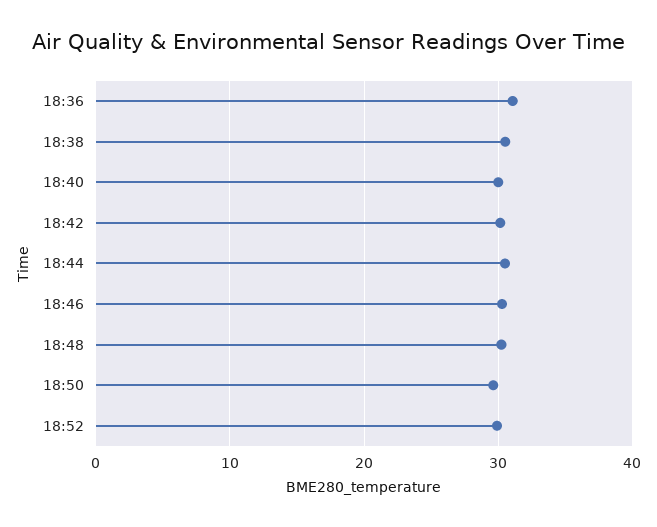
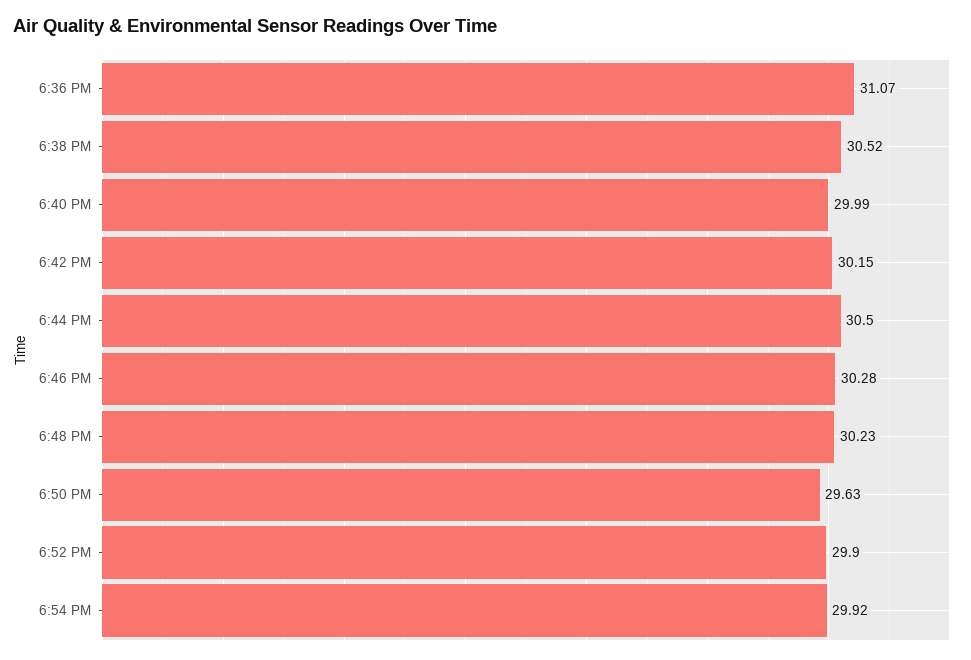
6:54 PM: none -> 29.92

